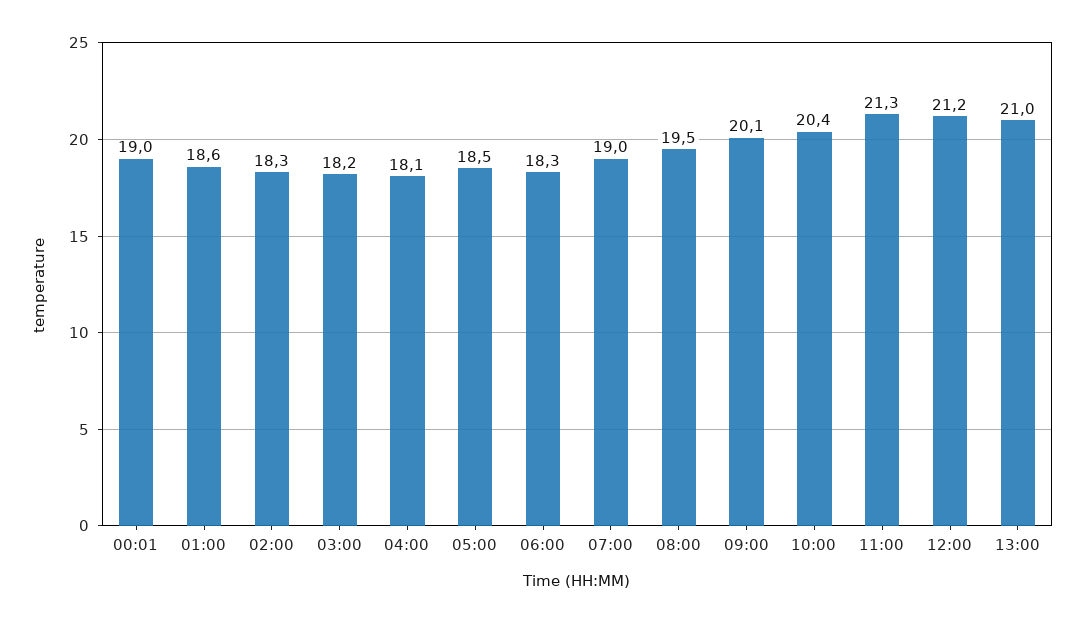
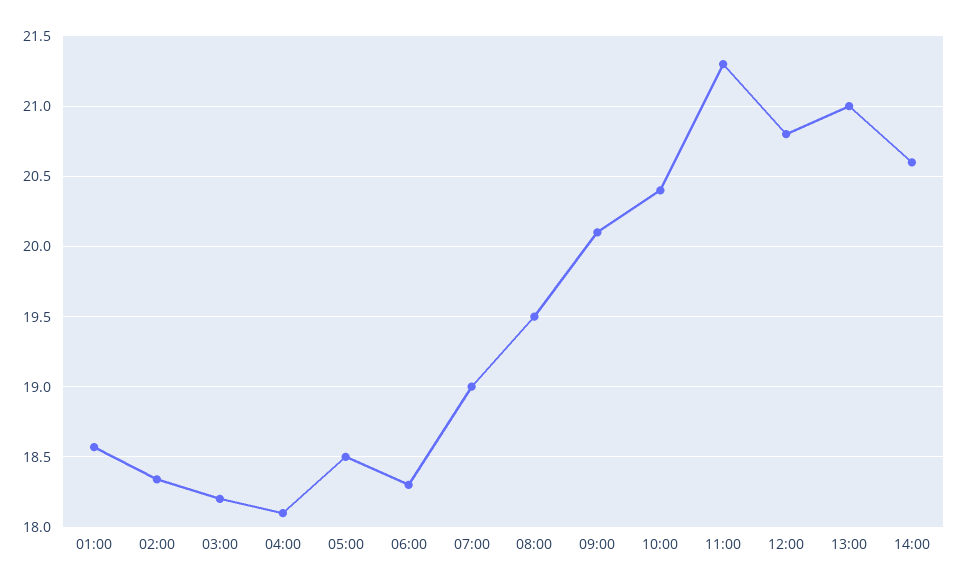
00:01: 19 -> none
12:00: 21.2 -> 20.8
14:00: none -> 20.6

